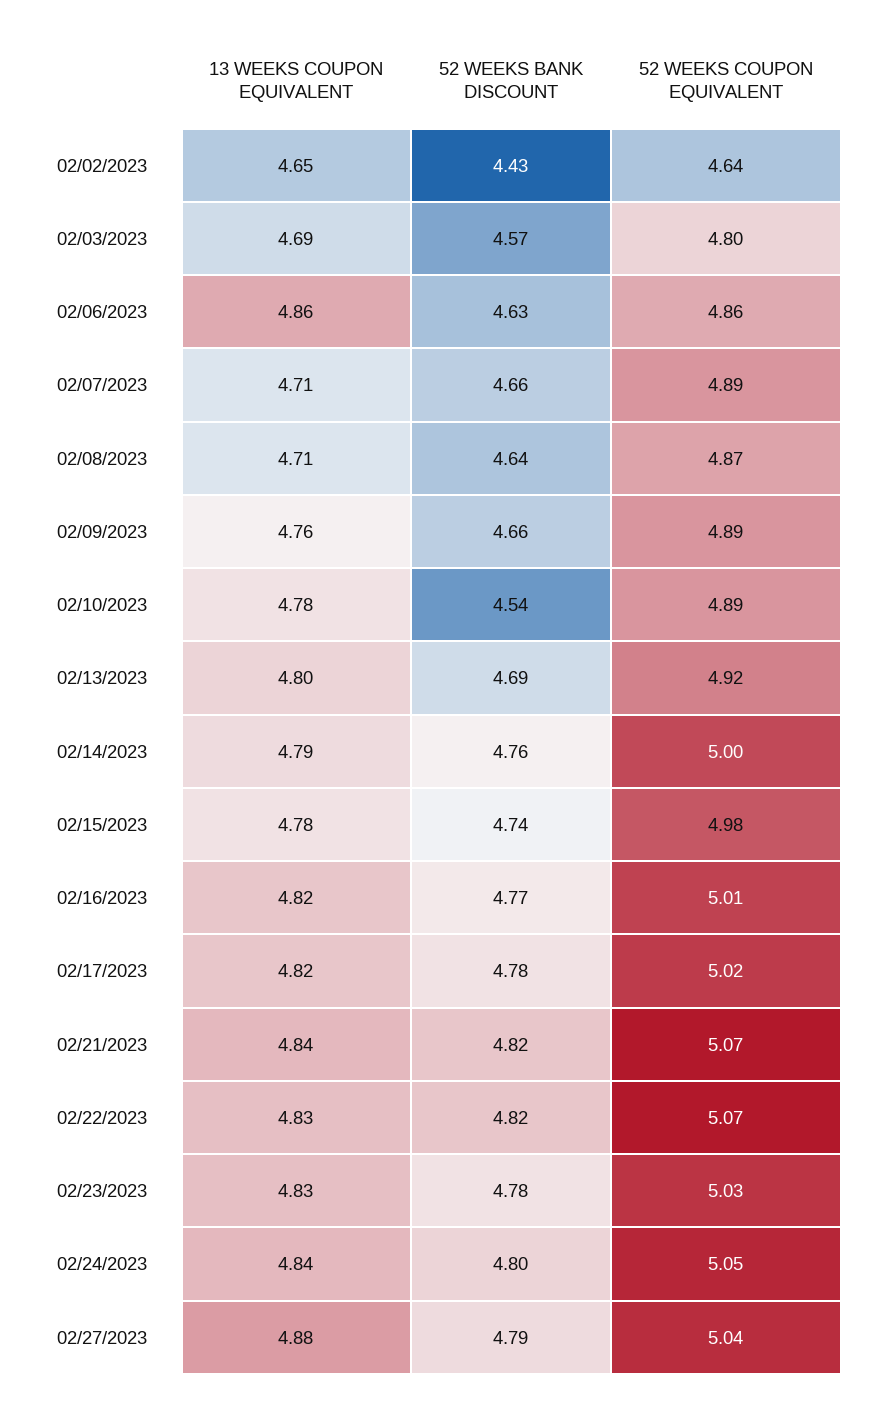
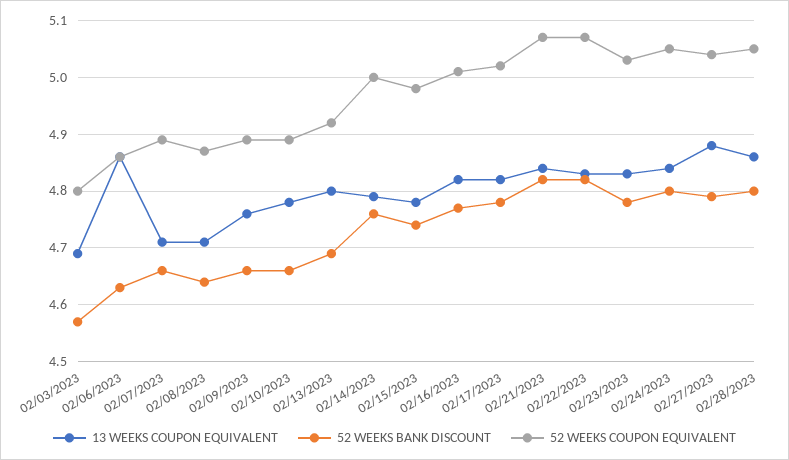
13 WEEKS COUPON EQUIVALENT, 02/02/2023: 4.65 -> none
52 WEEKS BANK DISCOUNT, 02/02/2023: 4.43 -> none
52 WEEKS COUPON EQUIVALENT, 02/02/2023: 4.64 -> none
52 WEEKS BANK DISCOUNT, 02/10/2023: 4.54 -> 4.65
13 WEEKS COUPON EQUIVALENT, 02/28/2023: none -> 4.85
52 WEEKS BANK DISCOUNT, 02/28/2023: none -> 4.8
52 WEEKS COUPON EQUIVALENT, 02/28/2023: none -> 5.05

